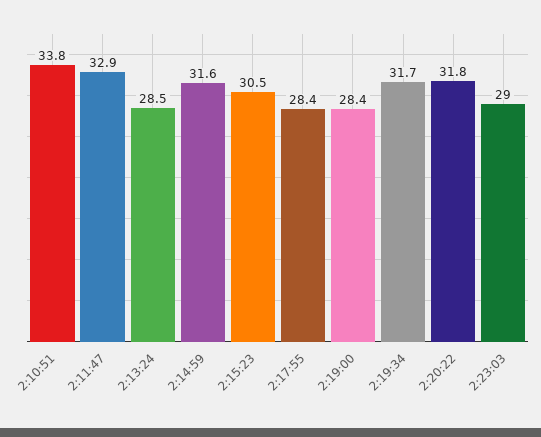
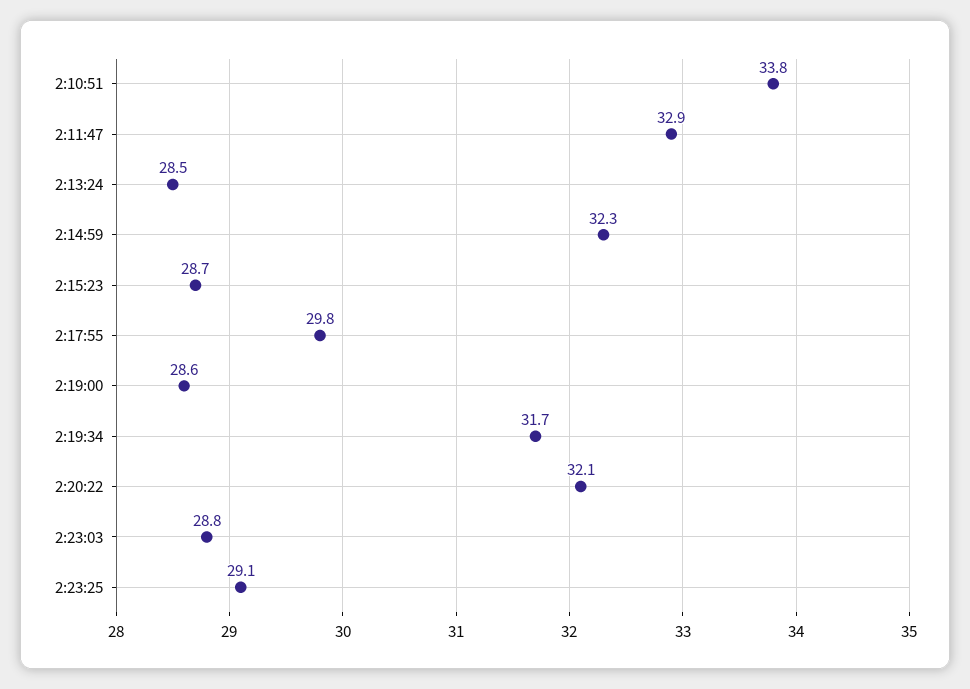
2:14:59: 31.6 -> 32.3
2:15:23: 30.5 -> 28.7
2:17:55: 28.4 -> 29.8
2:19:00: 28.4 -> 28.6
2:20:22: 31.8 -> 32.1
2:23:03: 29 -> 28.8
2:23:25: none -> 29.1

